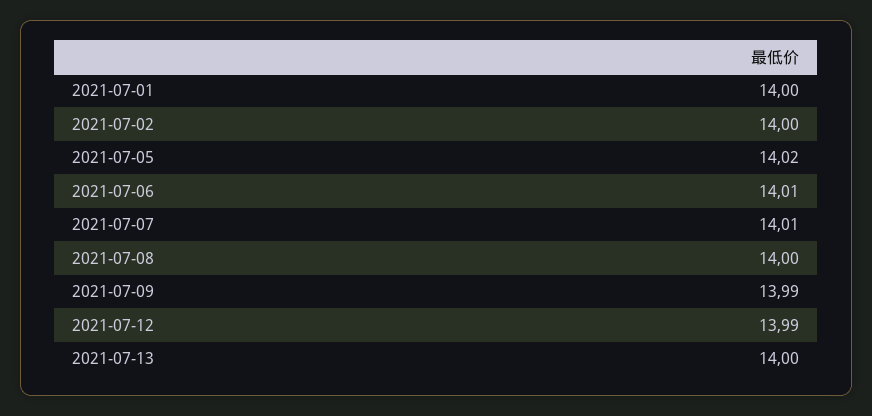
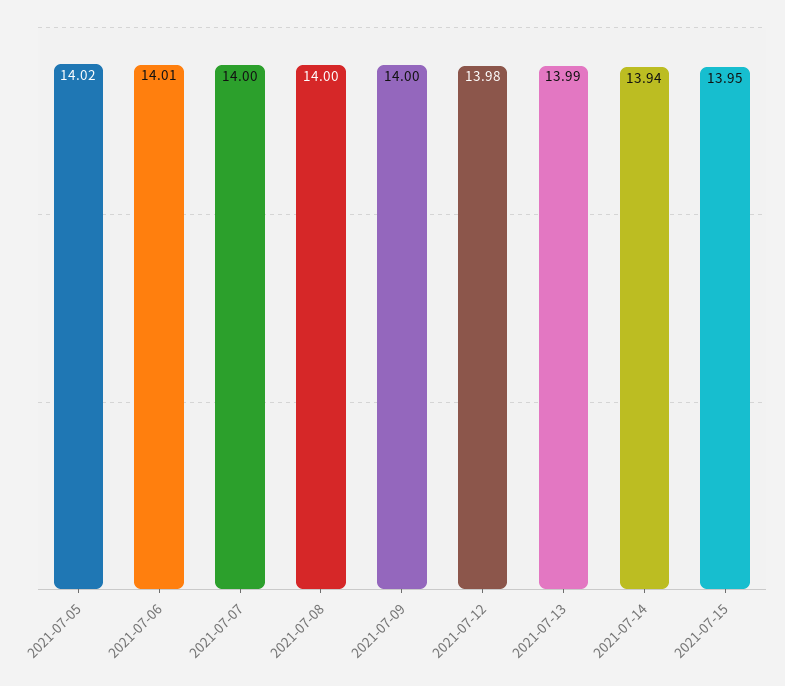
2021-07-01: 14 -> none
2021-07-02: 14 -> none
2021-07-07: 14.01 -> 14
2021-07-09: 13.99 -> 14
2021-07-12: 13.99 -> 13.98
2021-07-13: 14 -> 13.99
2021-07-14: none -> 13.94
2021-07-15: none -> 13.95

